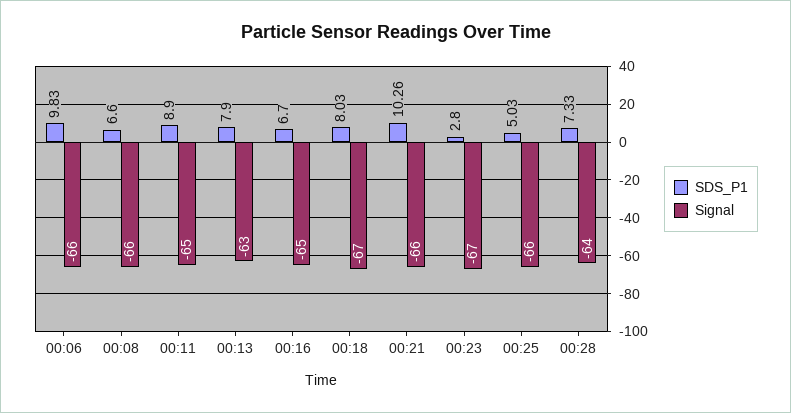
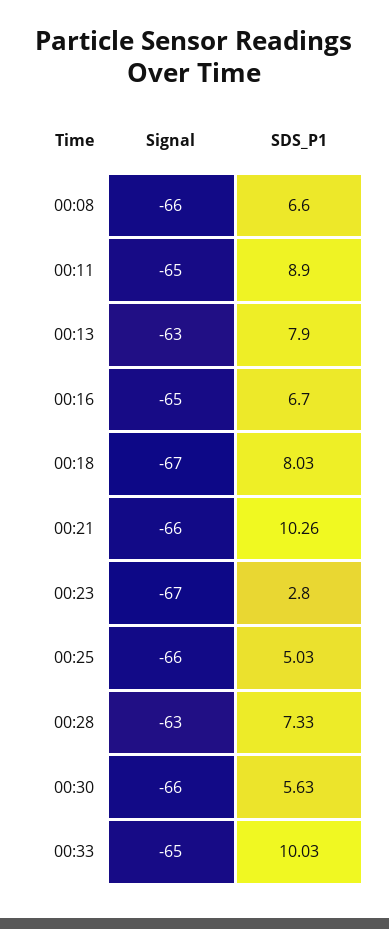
SDS_P1, 00:06: 9.83 -> none
Signal, 00:06: -66 -> none
Signal, 00:28: -64 -> -63
Signal, 00:30: none -> -66
SDS_P1, 00:30: none -> 5.63
Signal, 00:33: none -> -65
SDS_P1, 00:33: none -> 10.03

